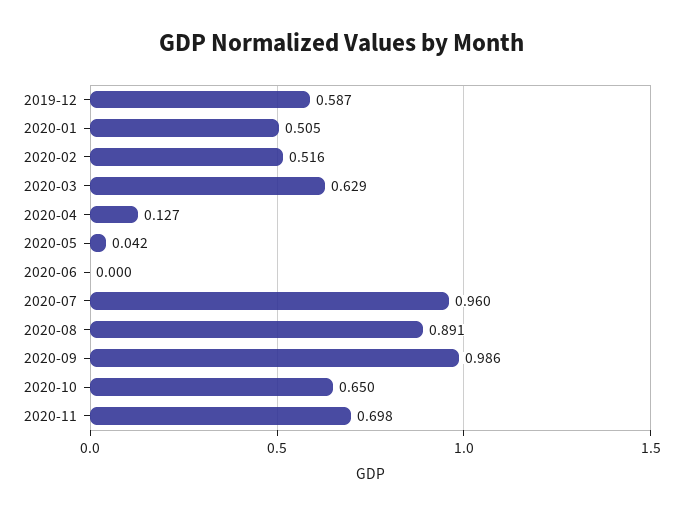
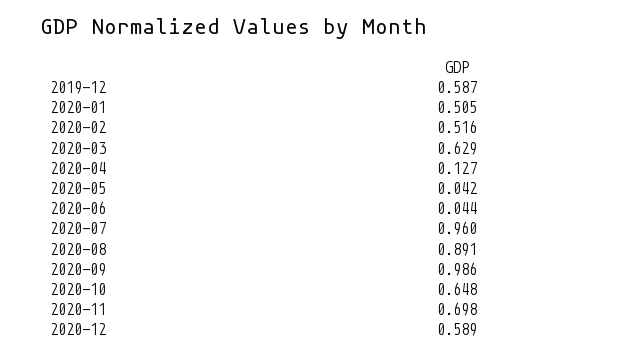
2020-06: 0 -> 0.044
2020-10: 0.65 -> 0.648
2020-12: none -> 0.589

